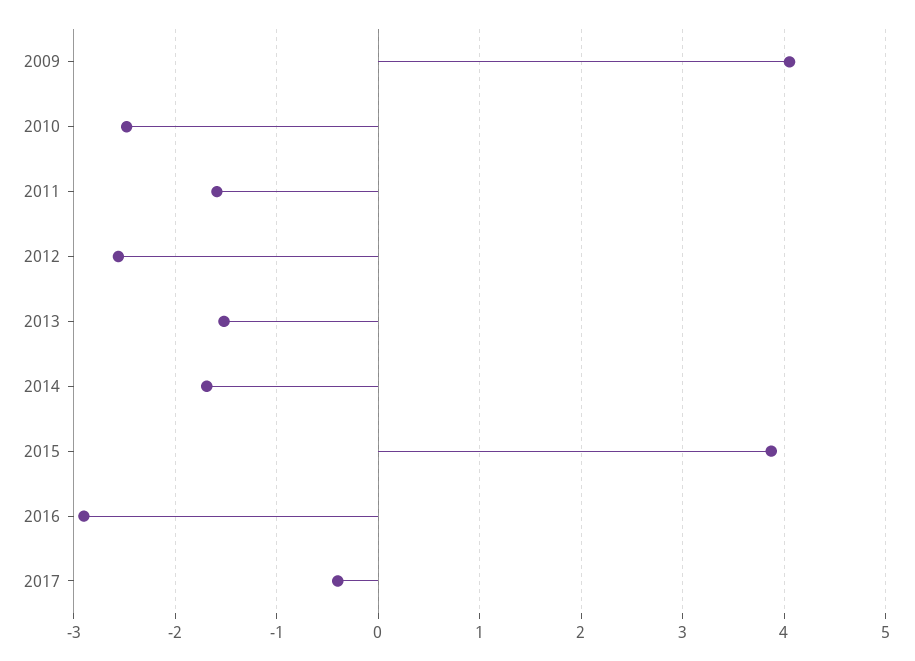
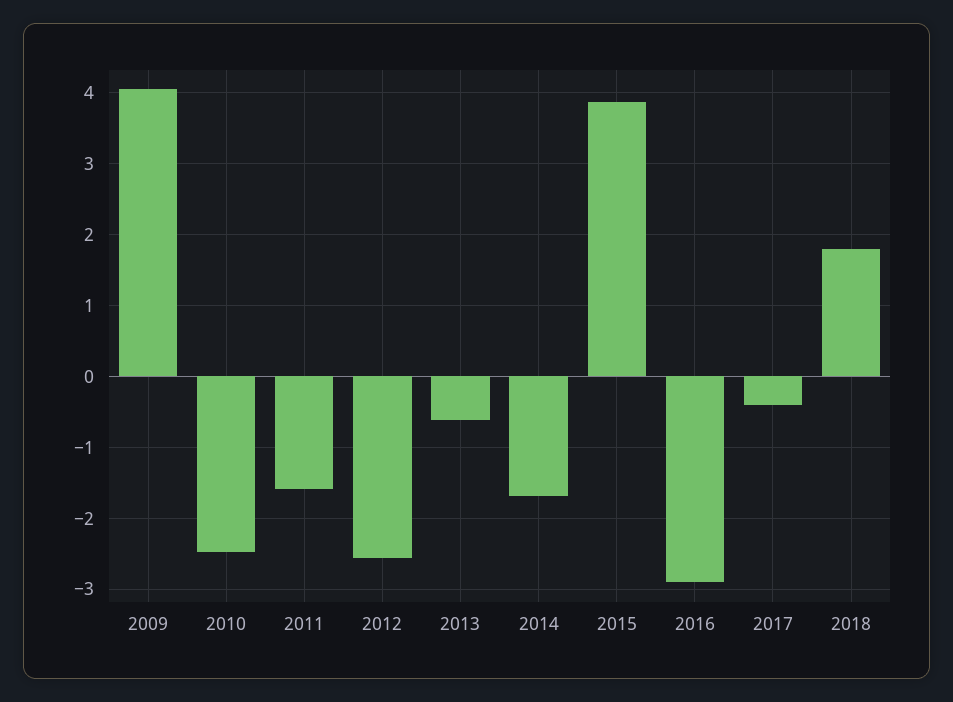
2013: -1.5 -> -0.6
2018: none -> 1.8

